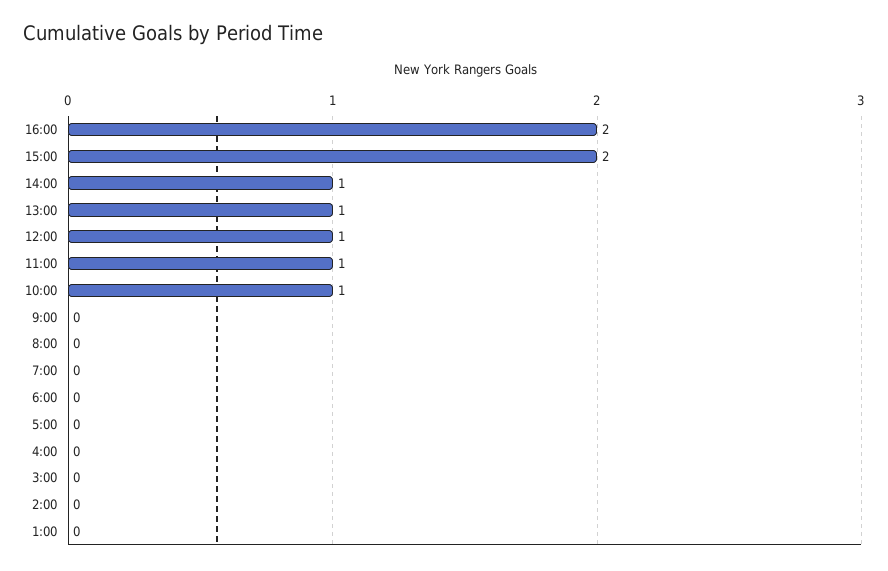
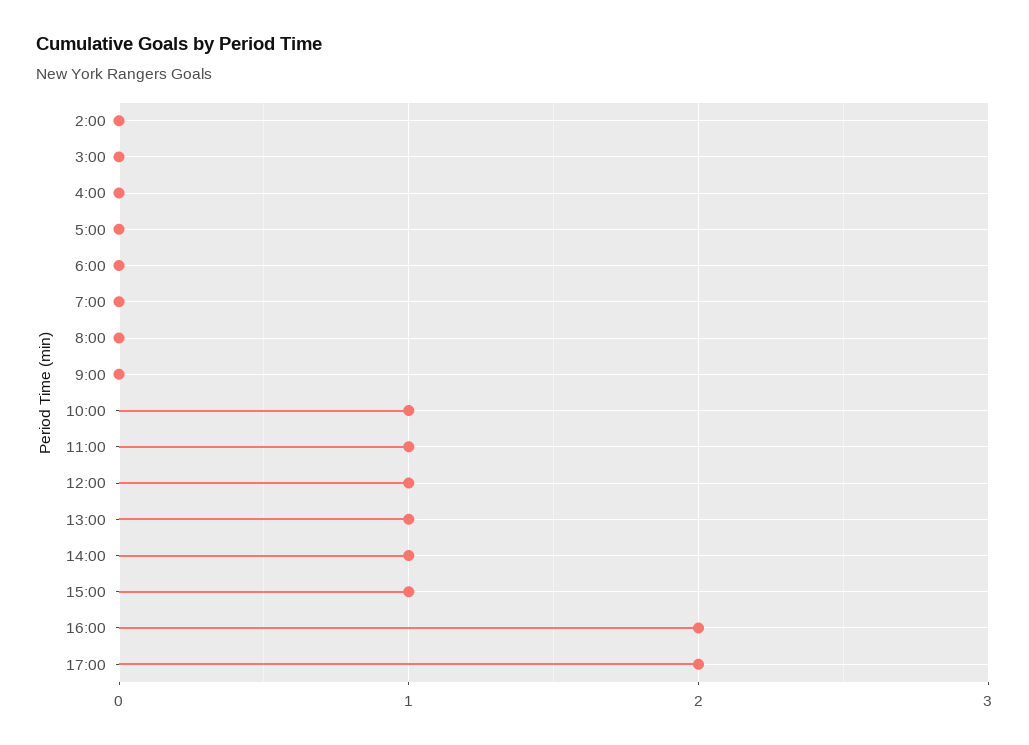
15:00: 2 -> 1
1:00: 0 -> none
17:00: none -> 2

